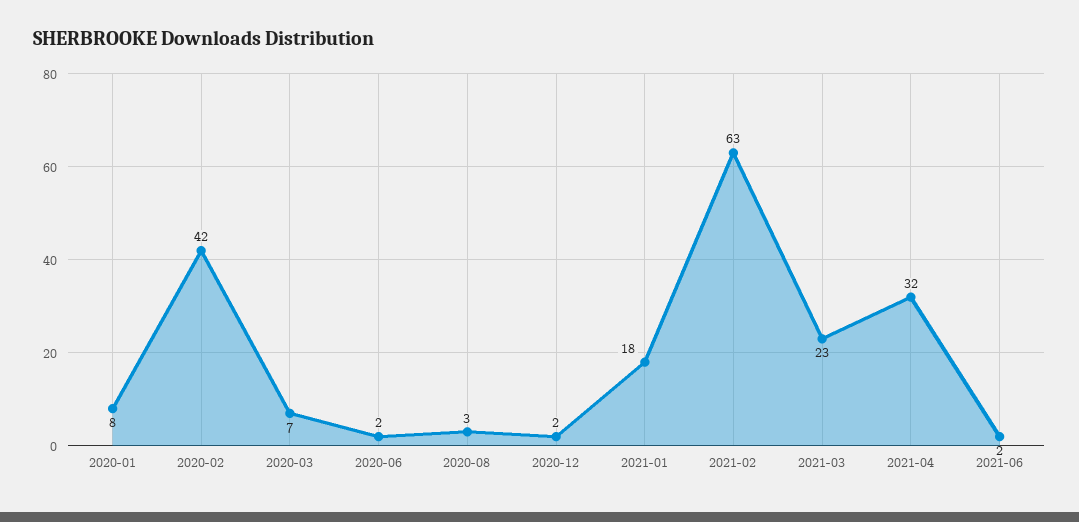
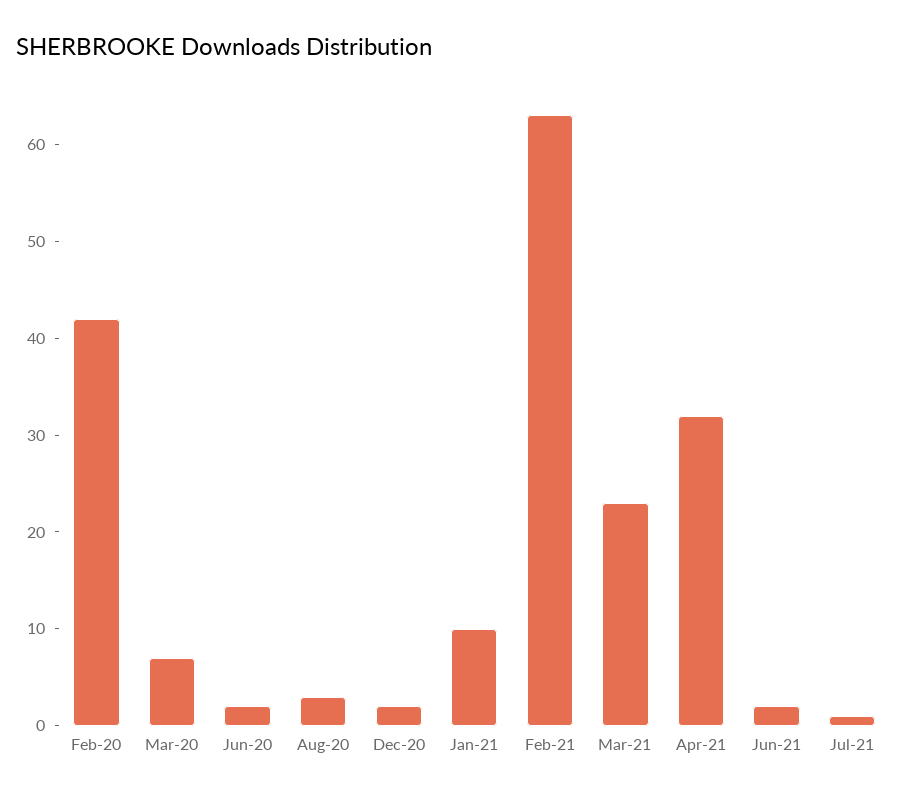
2020-01: 8 -> none
2021-01: 18 -> 10
Jul-21: none -> 1

